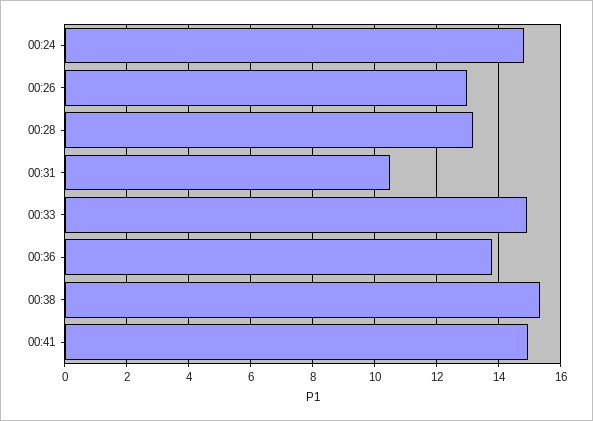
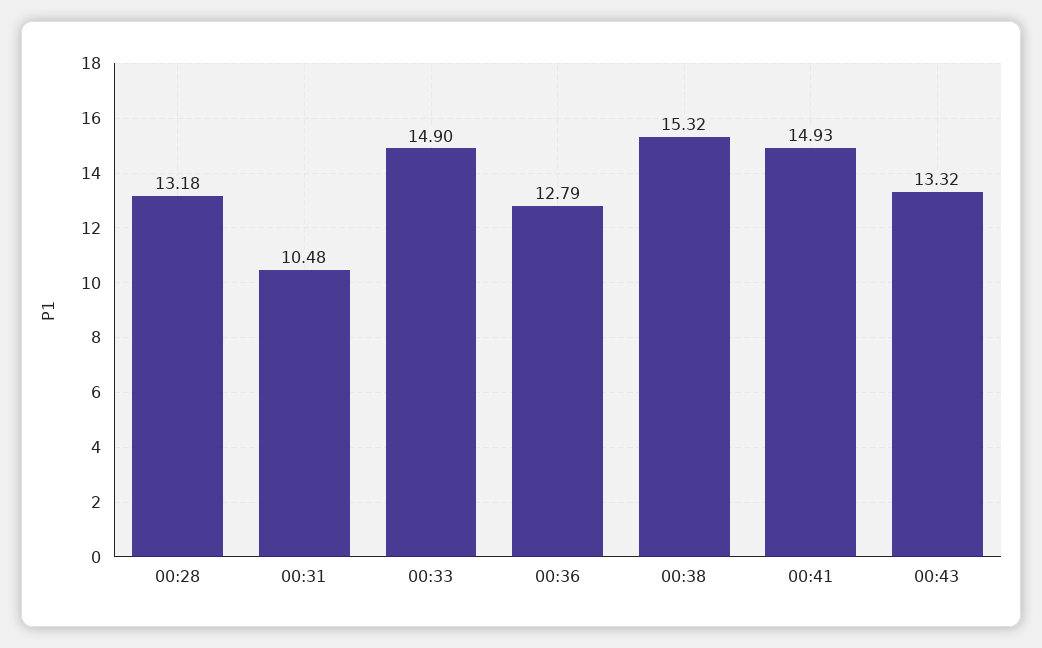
00:24: 14.8 -> none
00:26: 13 -> none
00:36: 13.8 -> 12.79
00:43: none -> 13.32

